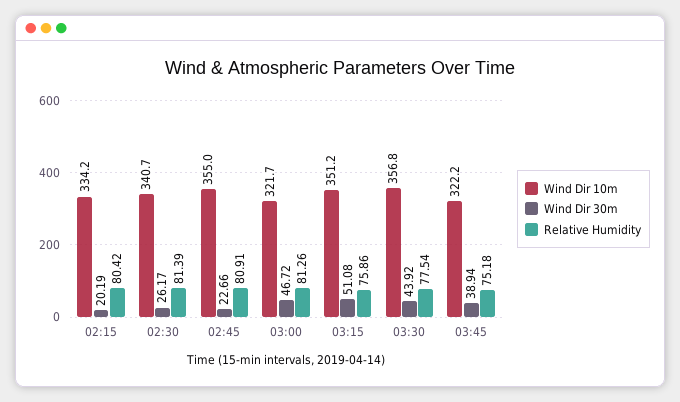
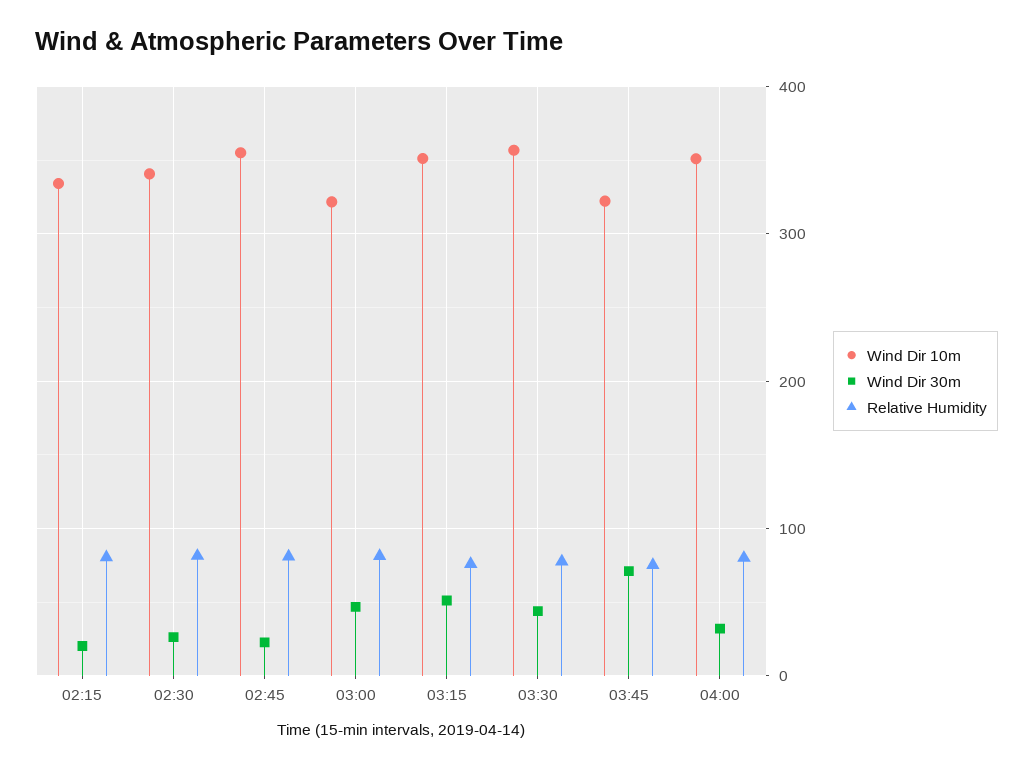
Wind Dir 30m, 03:45: 38.94 -> 70
Wind Dir 10m, 04:00: none -> 350
Wind Dir 30m, 04:00: none -> 30
Relative Humidity, 04:00: none -> 80

